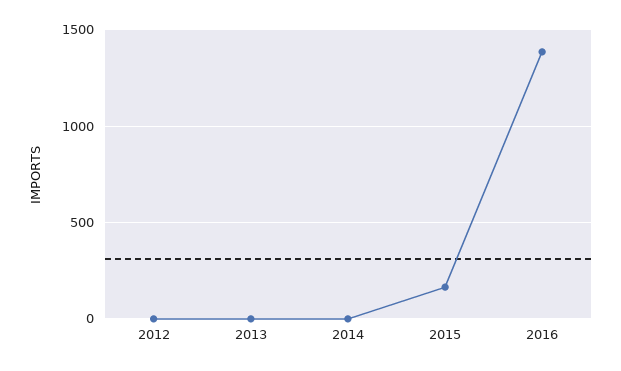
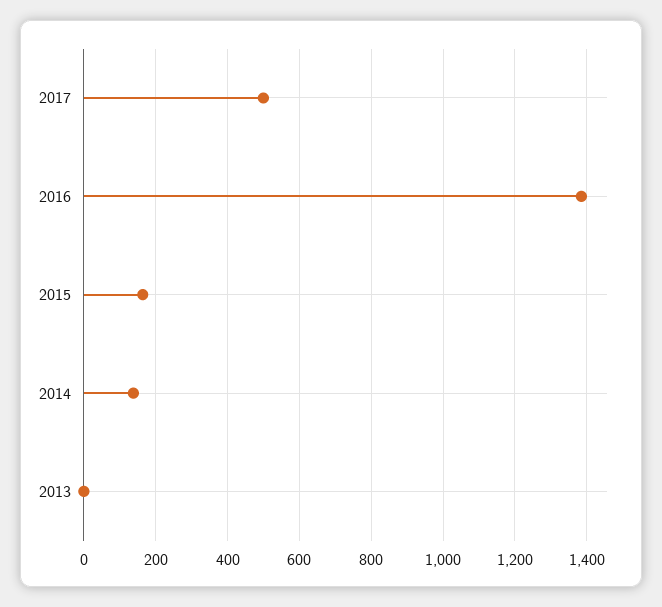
2012: 0 -> none
2014: 0 -> 140
2017: none -> 500

